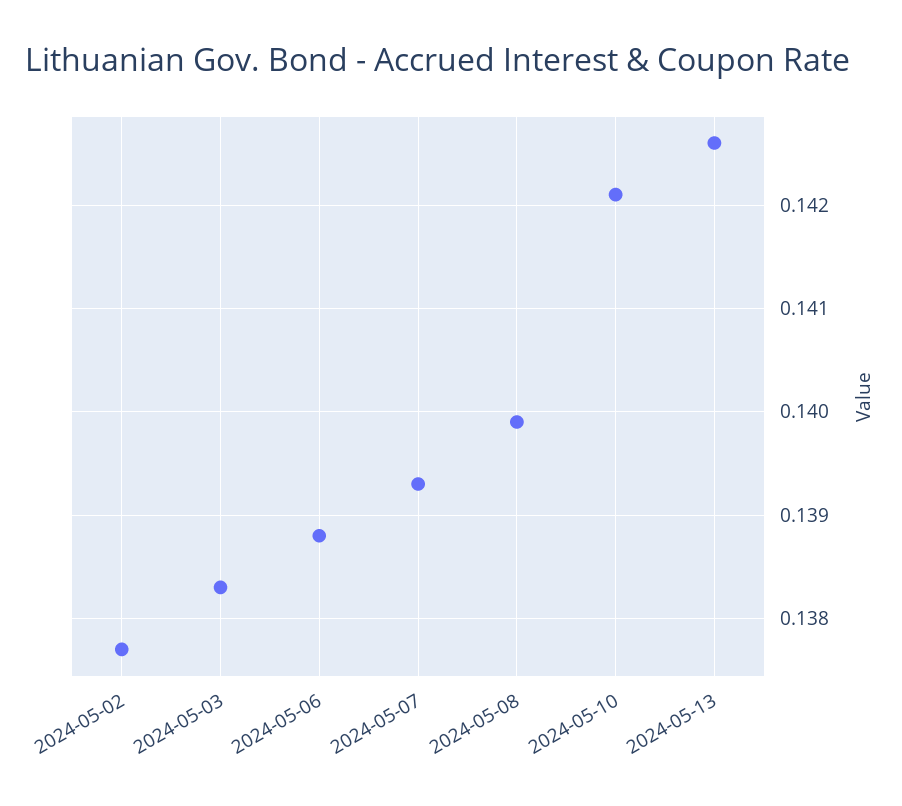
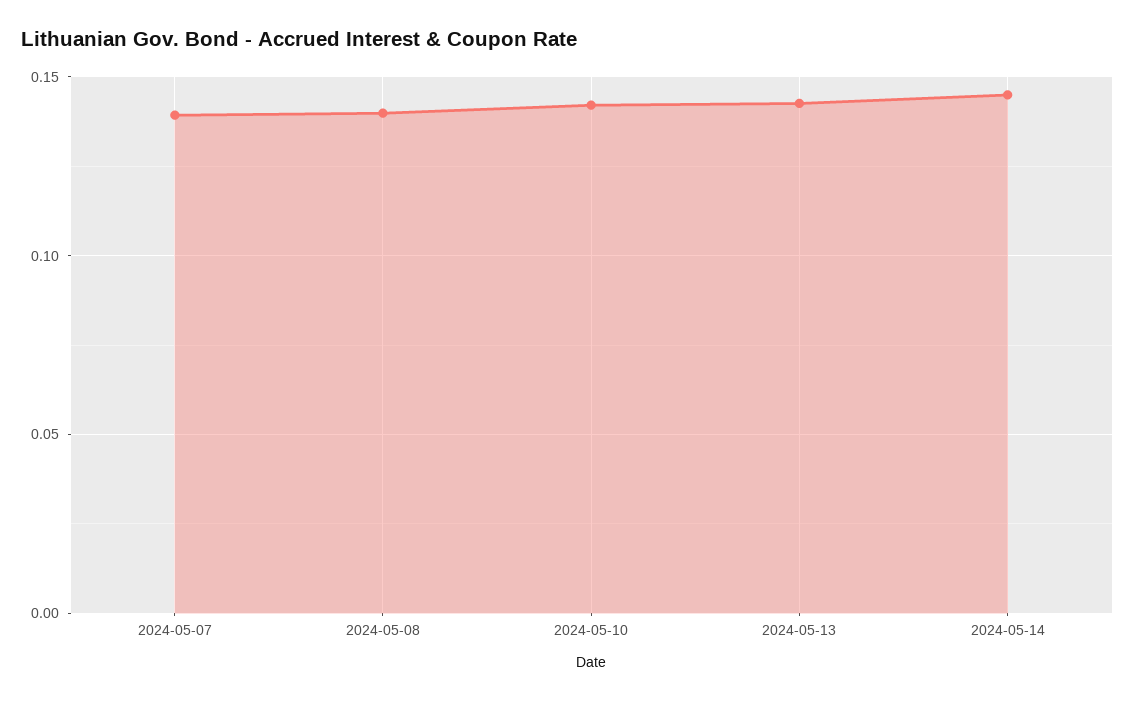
2024-05-02: 0.1377 -> none
2024-05-03: 0.1383 -> none
2024-05-06: 0.1388 -> none
2024-05-14: none -> 0.145

